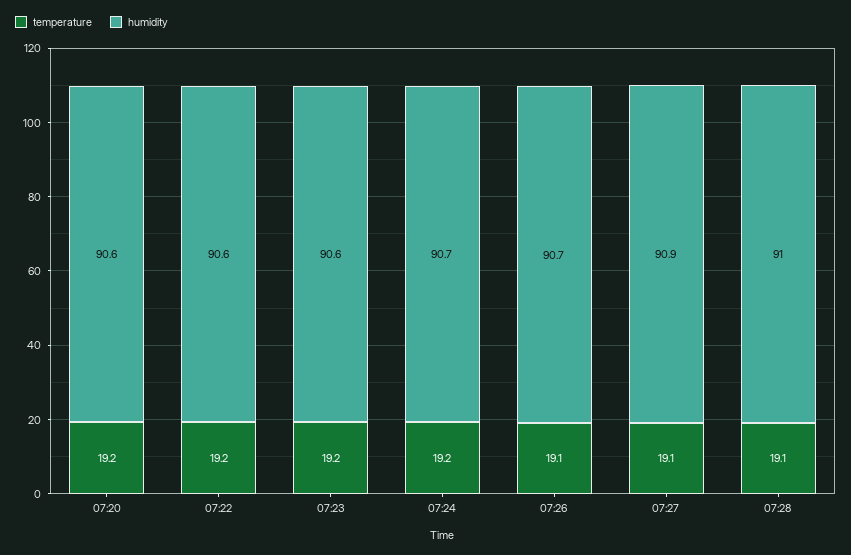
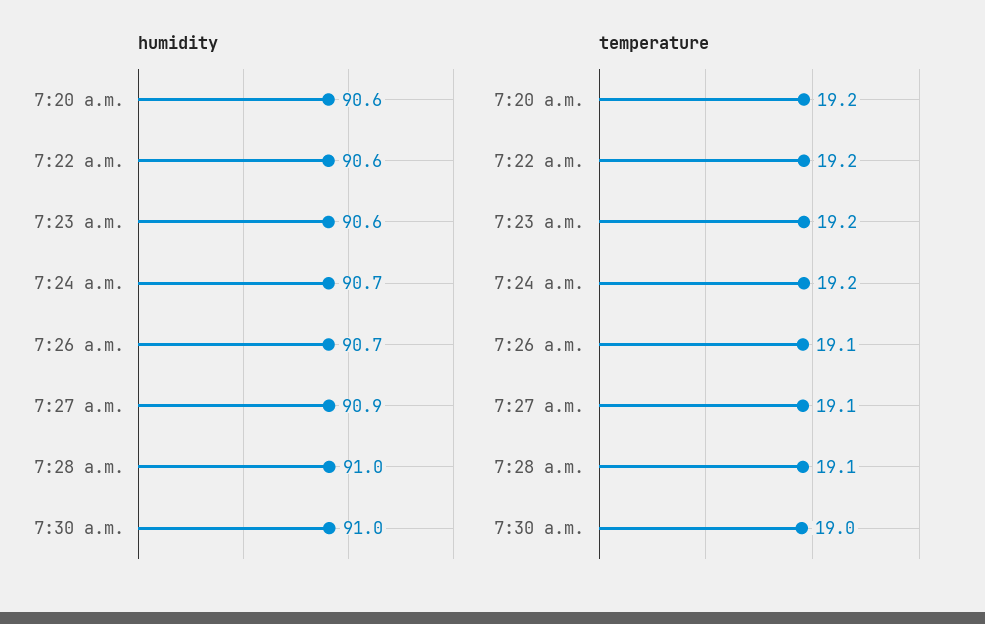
humidity, 7:30 a.m.: none -> 91
temperature, 7:30 a.m.: none -> 19

